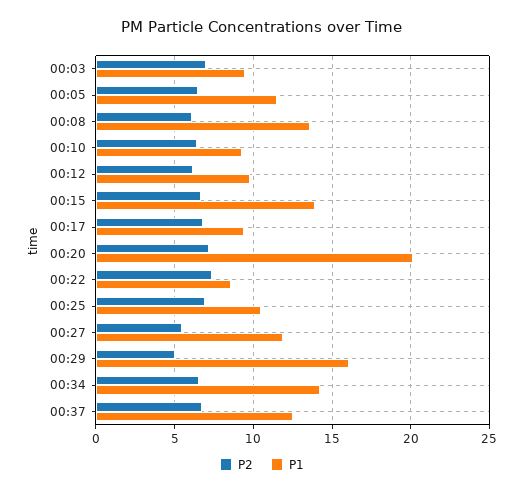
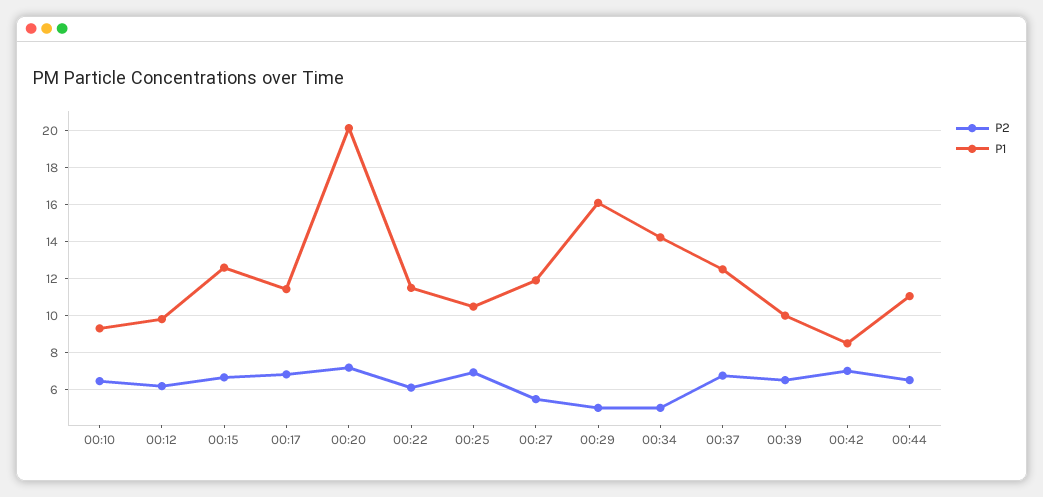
P2, 00:03: 7 -> none
P1, 00:03: 9.5 -> none
P2, 00:05: 6.5 -> none
P1, 00:05: 11.5 -> none
P2, 00:08: 6 -> none
P1, 00:08: 13.5 -> none
P1, 00:15: 14 -> 12.5
P1, 00:17: 9.5 -> 11.5
P2, 00:22: 7.5 -> 6
P1, 00:22: 8.5 -> 11.5
P2, 00:34: 6.5 -> 5
P2, 00:39: none -> 6.5
P1, 00:39: none -> 10
P2, 00:42: none -> 7
P1, 00:42: none -> 8.5
P2, 00:44: none -> 6.5
P1, 00:44: none -> 11

